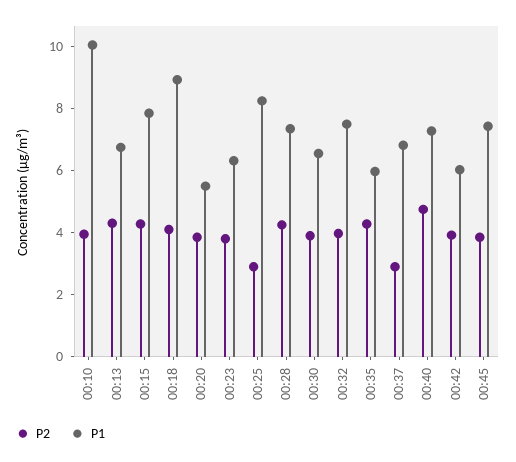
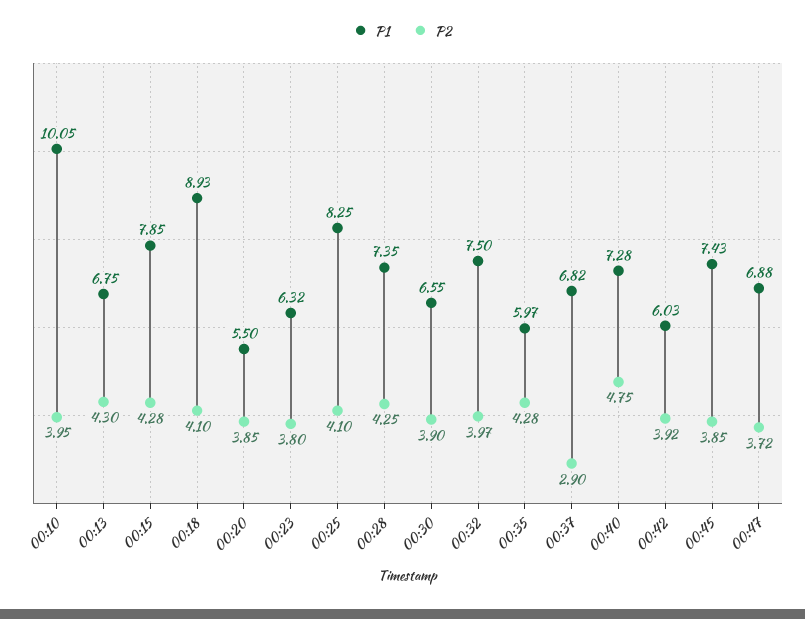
P2, 00:25: 3 -> 4.1
P1, 00:47: none -> 6.88
P2, 00:47: none -> 3.72

